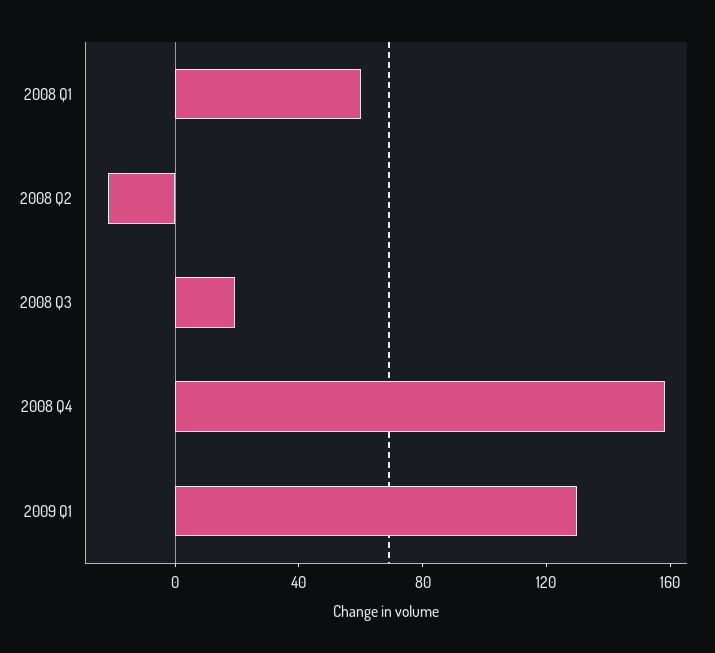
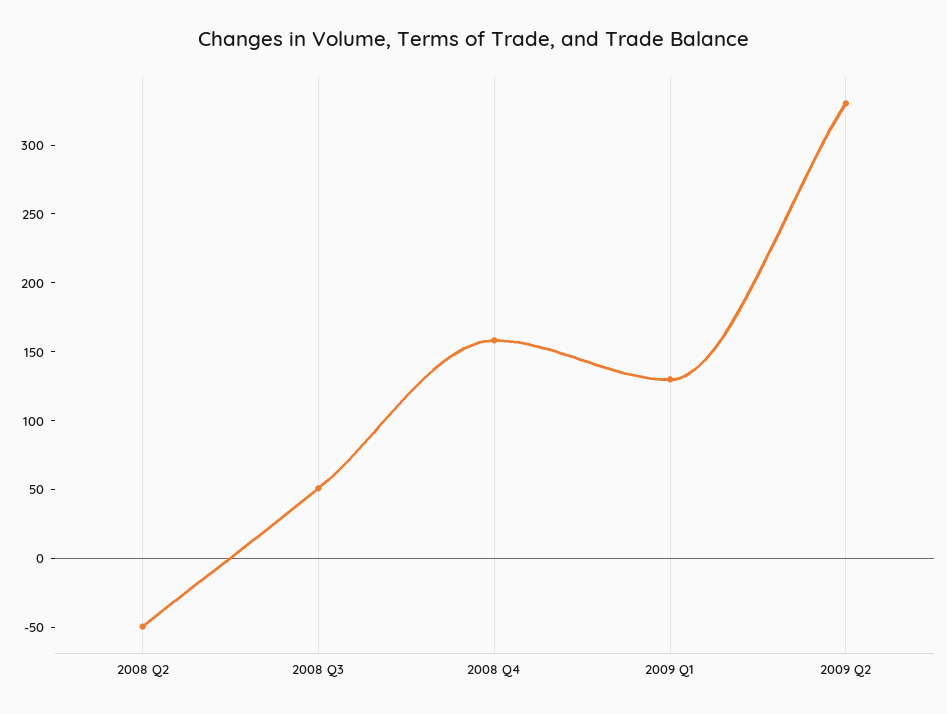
2008 Q1: 60 -> none
2008 Q2: -20 -> -50
2008 Q3: 20 -> 50
2009 Q2: none -> 330

